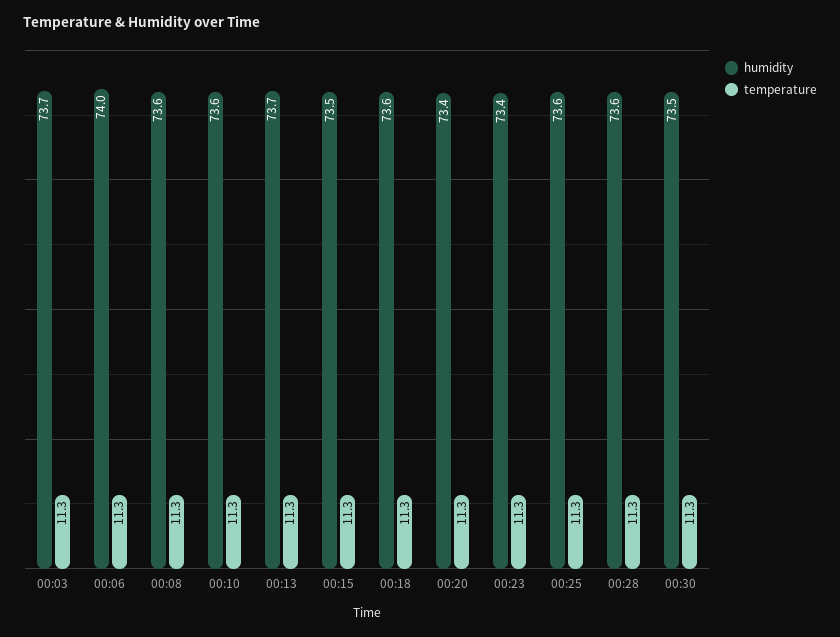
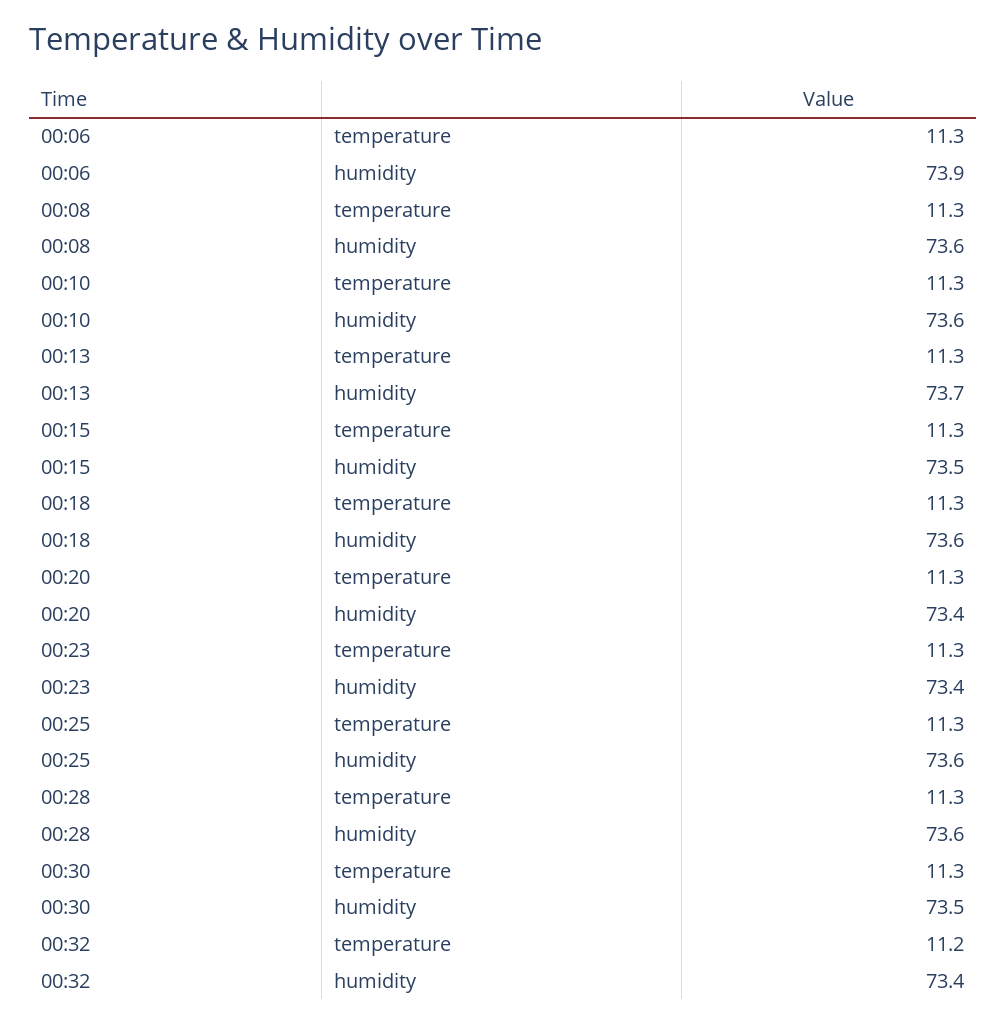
humidity, 00:03: 73.7 -> none
temperature, 00:03: 11.3 -> none
humidity, 00:06: 74 -> 73.9
temperature, 00:32: none -> 11.2
humidity, 00:32: none -> 73.4

